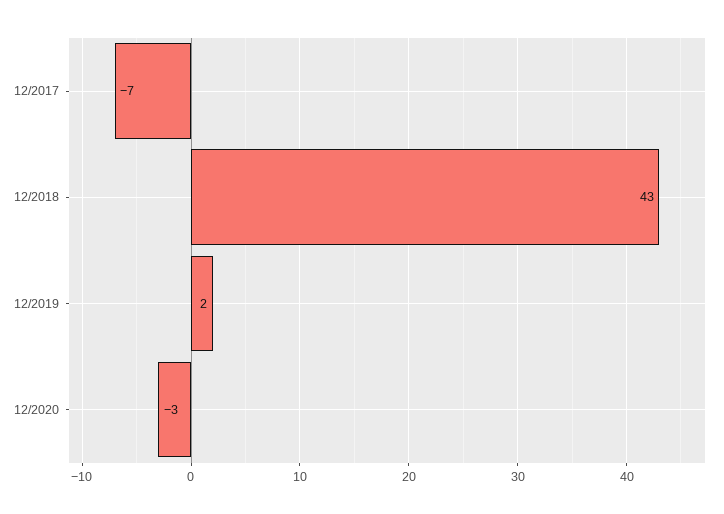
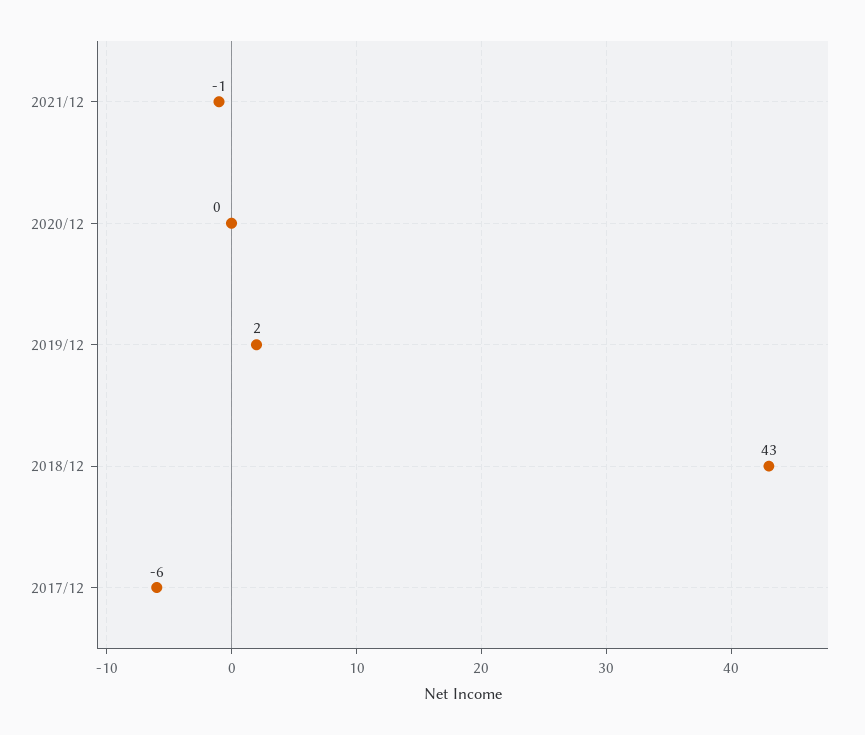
12/2017: -7 -> -6
12/2020: -3 -> 0
2021/12: none -> -1

